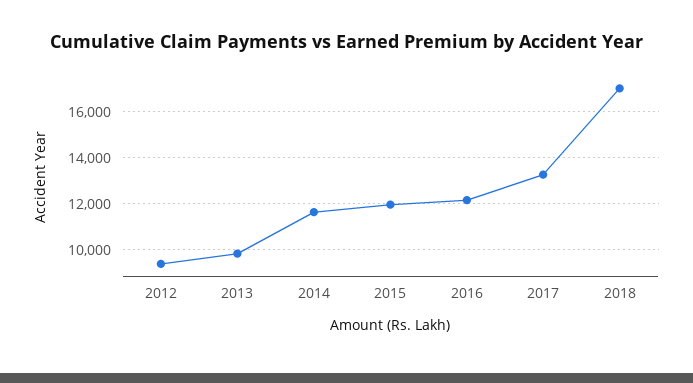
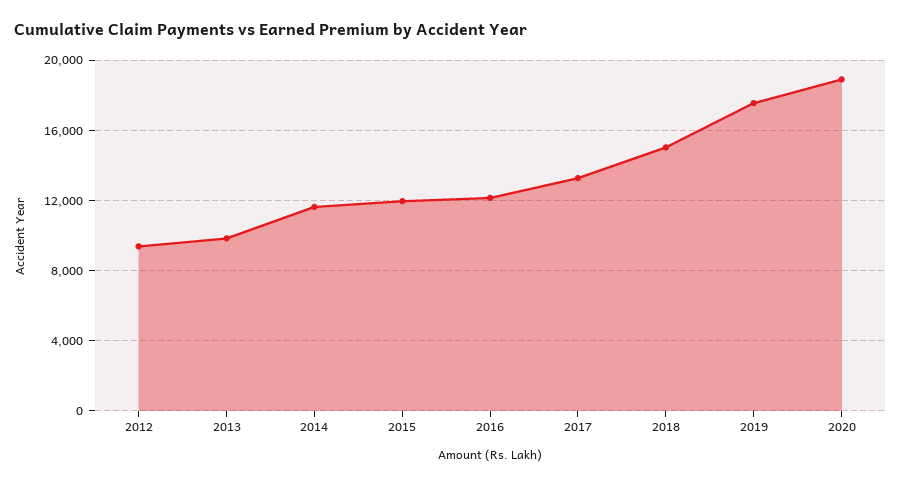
2018: 17000 -> 15000
2019: none -> 17500
2020: none -> 19000

